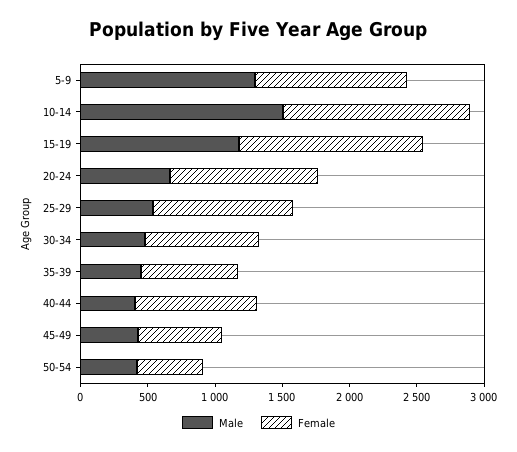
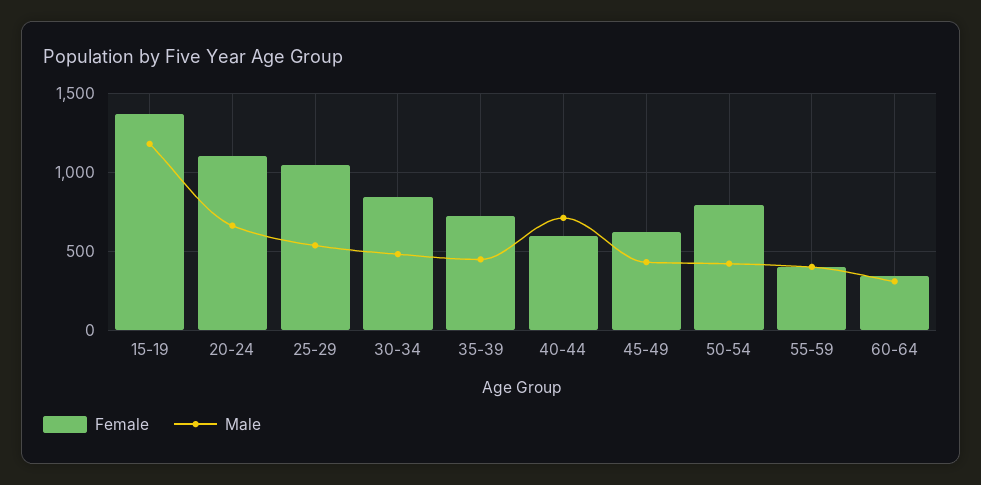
Male, 5-9: 1300 -> none
Female, 5-9: 1100 -> none
Male, 10-14: 1500 -> none
Female, 10-14: 1400 -> none
Male, 40-44: 400 -> 700
Female, 40-44: 900 -> 600
Female, 50-54: 500 -> 800
Female, 55-59: none -> 400
Male, 55-59: none -> 400
Female, 60-64: none -> 350
Male, 60-64: none -> 300

